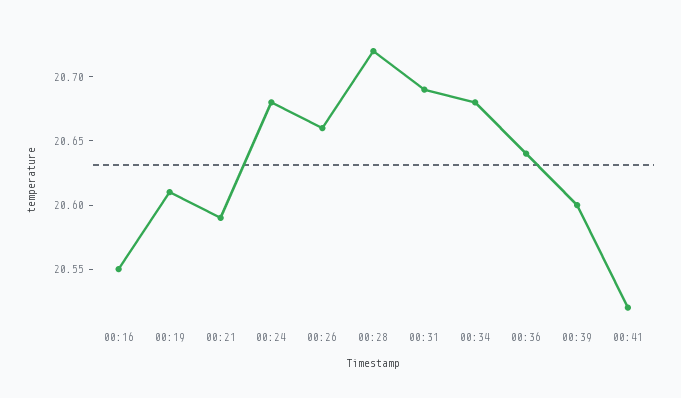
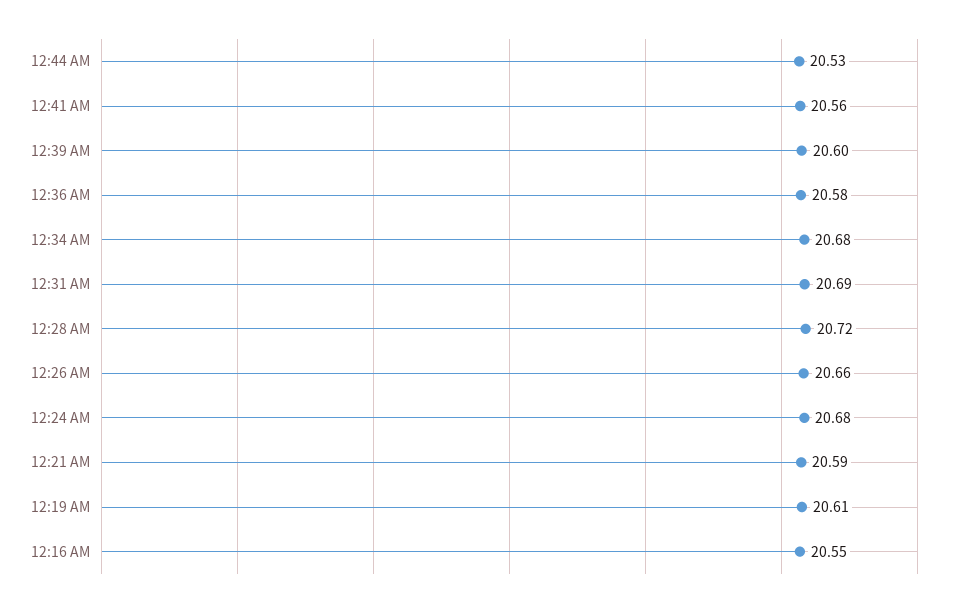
00:36: 20.64 -> 20.58
00:41: 20.52 -> 20.56
12:44 AM: none -> 20.53

